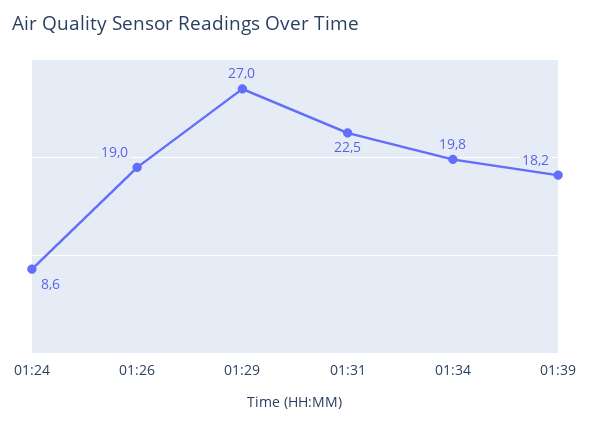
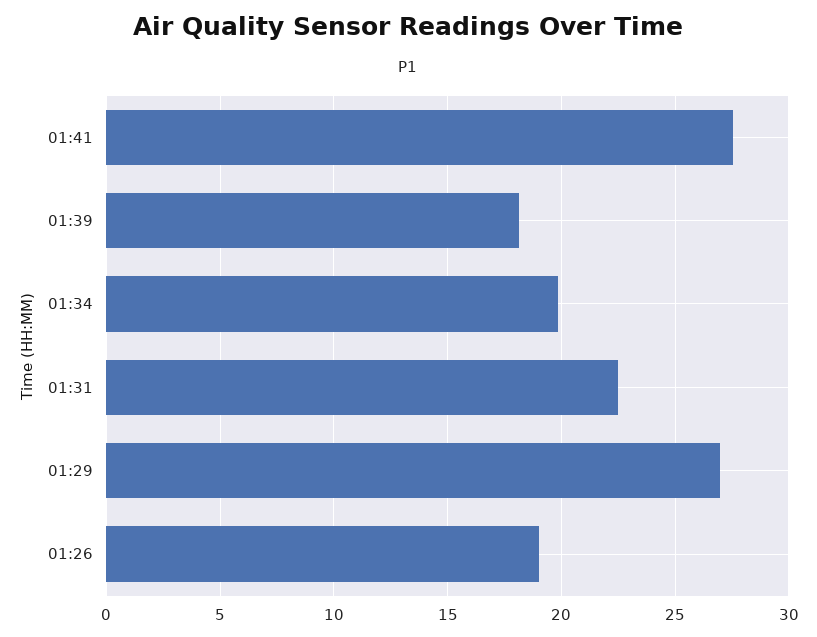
01:24: 8.6 -> none
01:41: none -> 27.5

